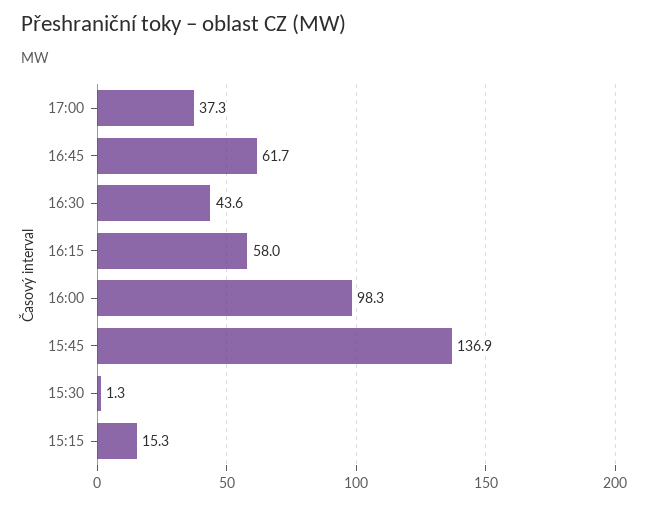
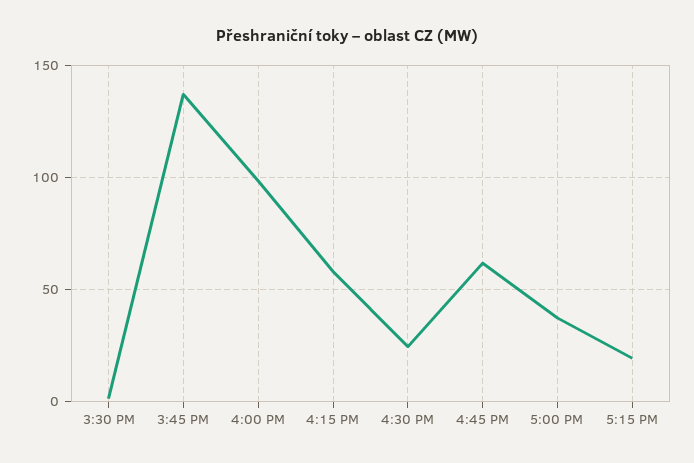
16:30: 43.6 -> 25
15:15: 15.3 -> none
5:15 PM: none -> 20

